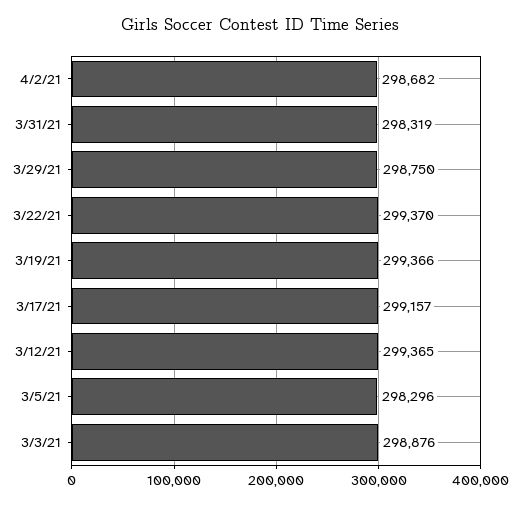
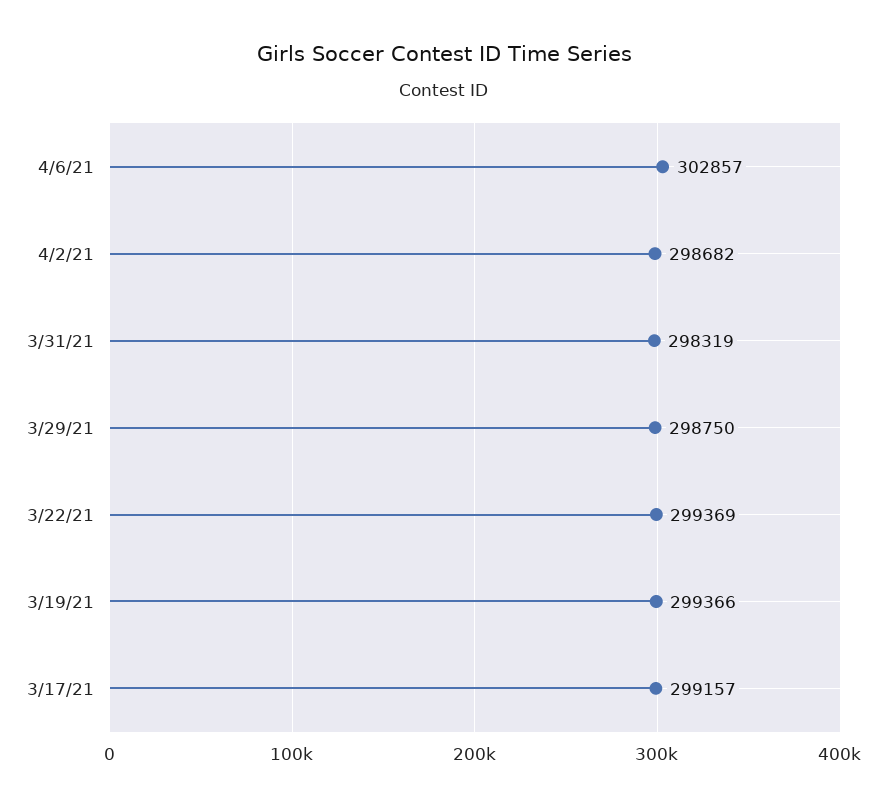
3/22/21: 299370 -> 299369
3/12/21: 299365 -> none
3/5/21: 298296 -> none
3/3/21: 298876 -> none
4/6/21: none -> 302857

